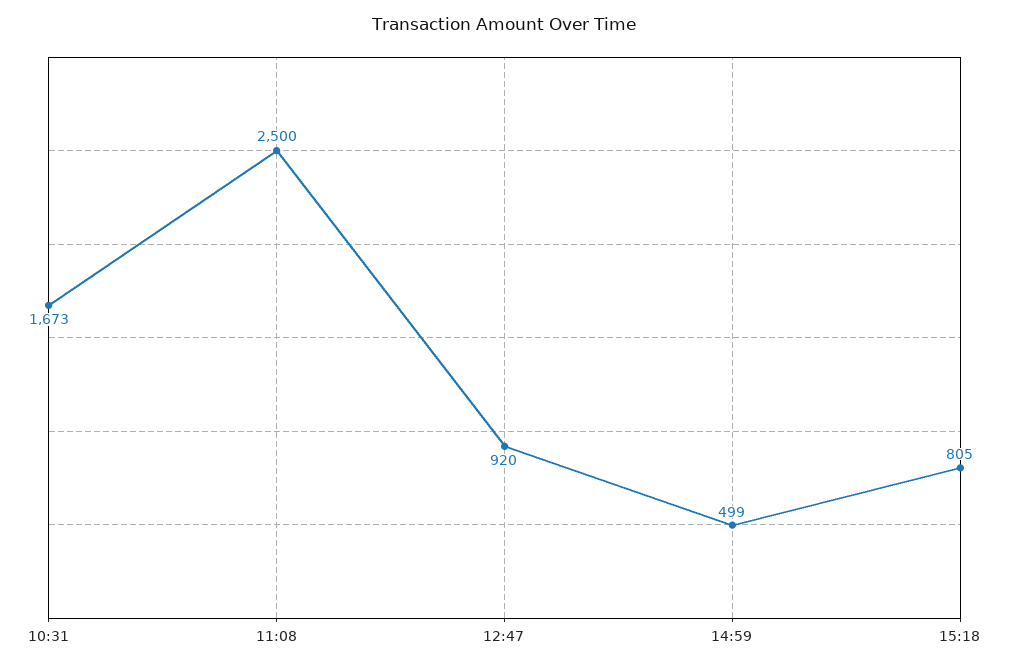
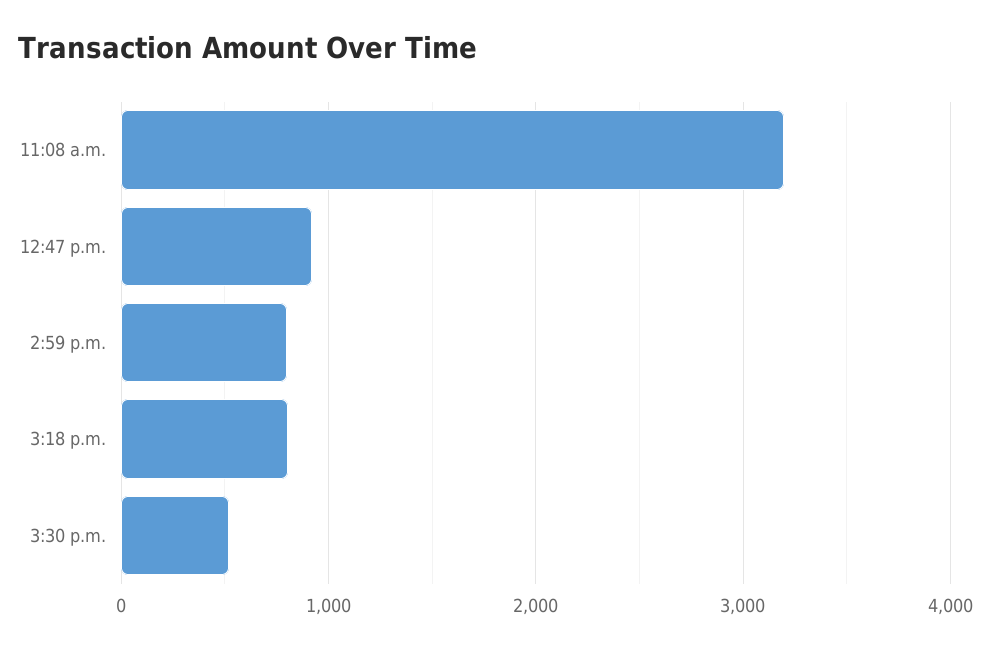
10:31: 1673 -> none
11:08: 2500 -> 3200
14:59: 499 -> 800
3:30 p.m.: none -> 500

